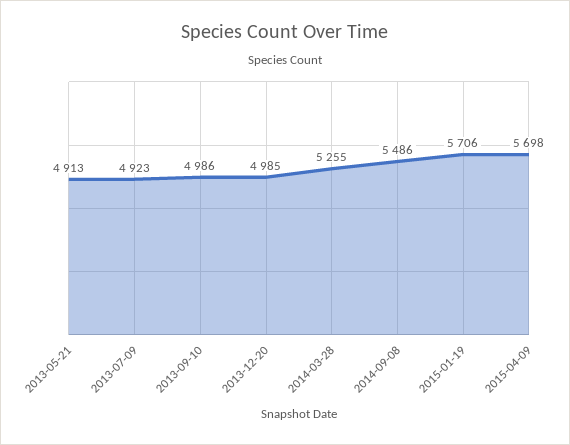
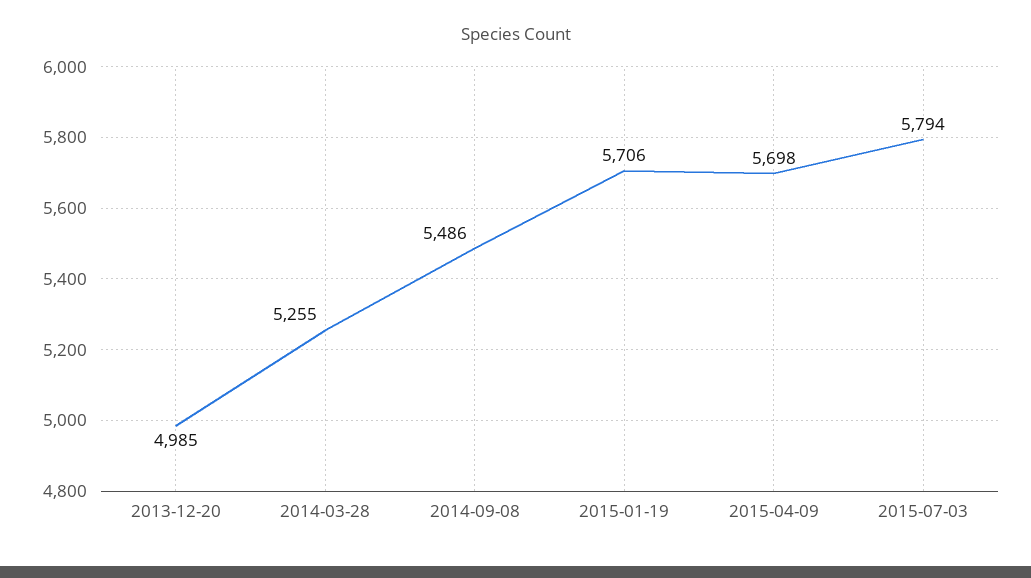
2013-05-21: 4913 -> none
2013-07-09: 4923 -> none
2013-09-10: 4986 -> none
2015-07-03: none -> 5794

